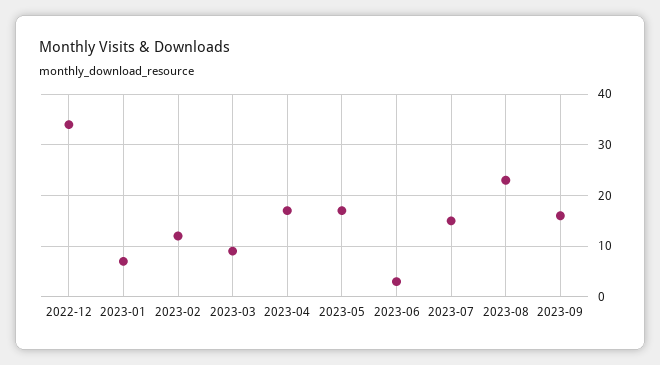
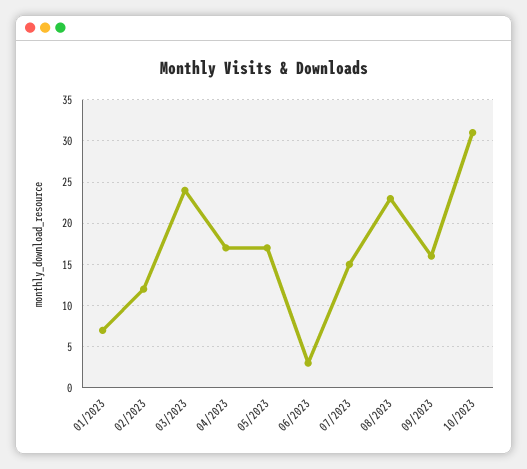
2022-12: 35 -> none
2023-03: 10 -> 24
10/2023: none -> 31

